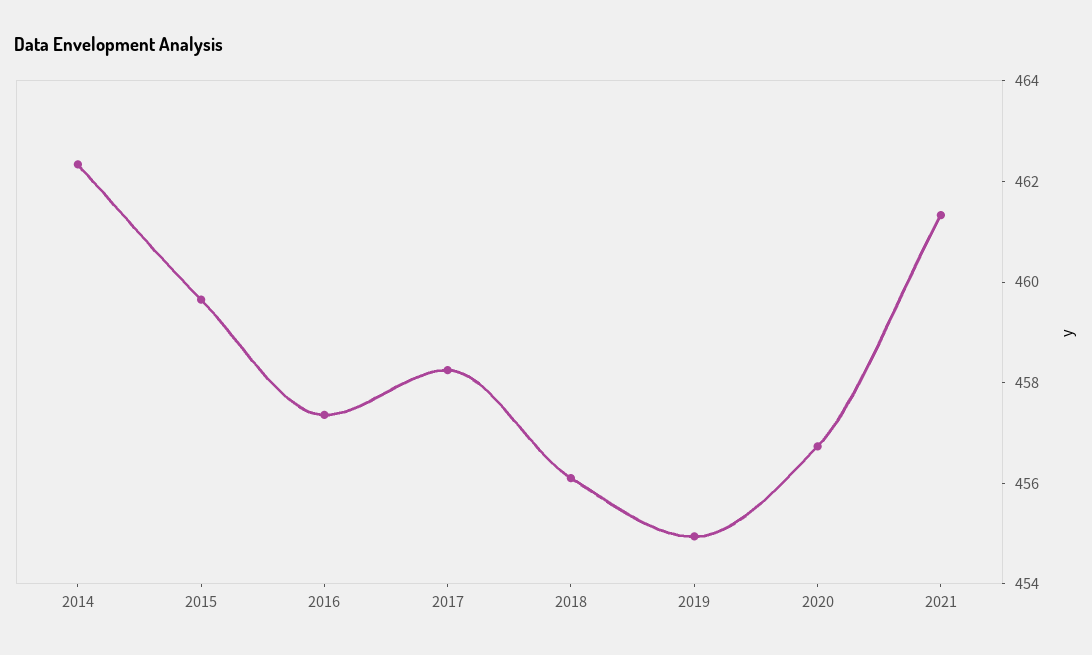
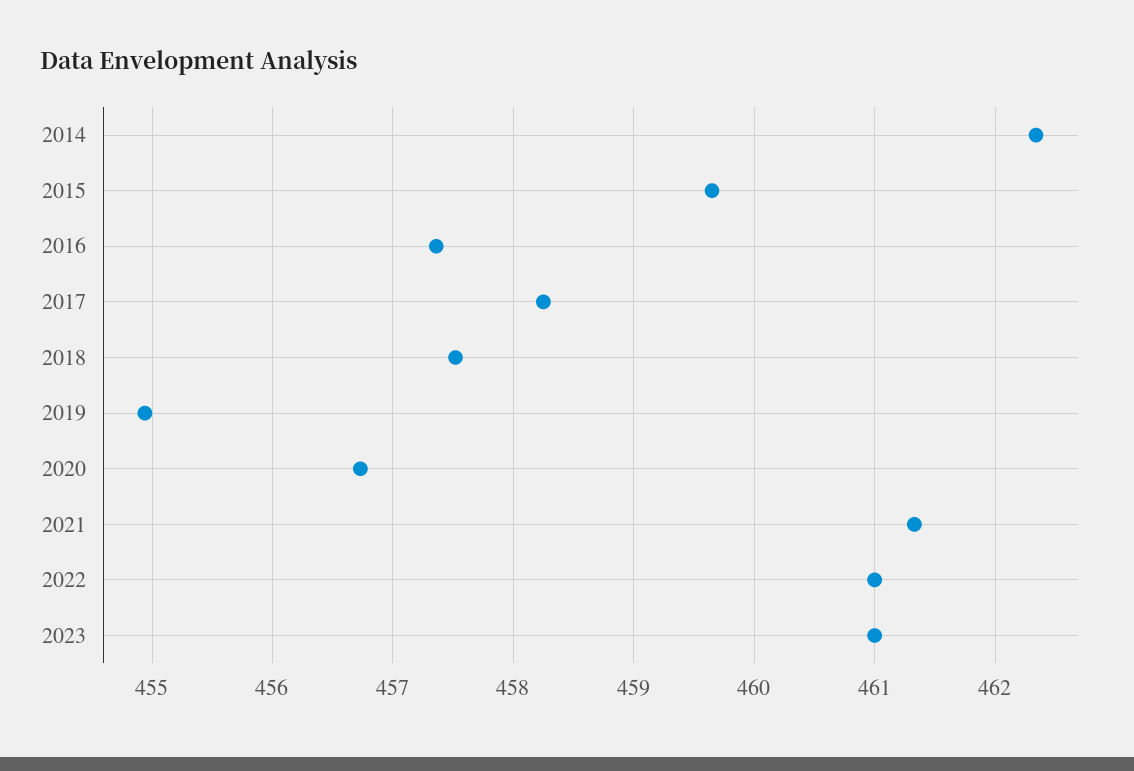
2018: 456 -> 457.5
2022: none -> 461
2023: none -> 461

